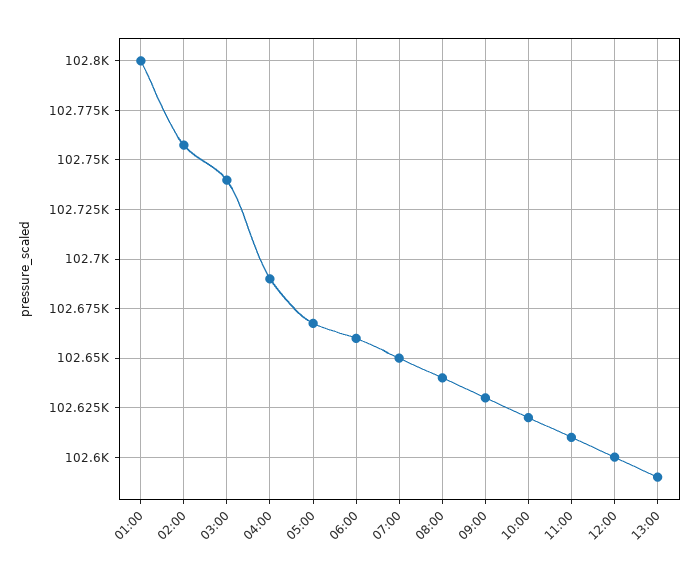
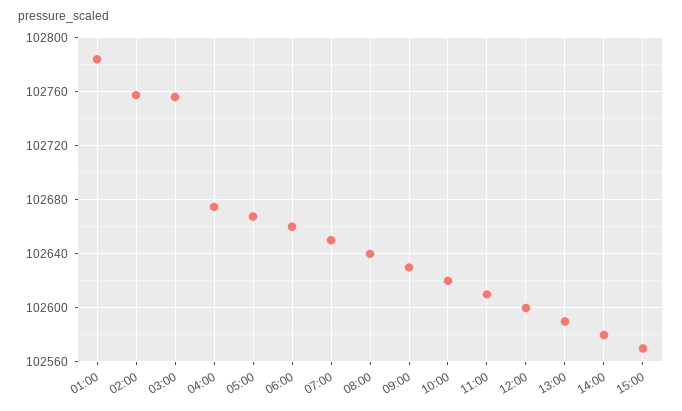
01:00: 102800 -> 102785
03:00: 102740 -> 102755
04:00: 102690 -> 102675
14:00: none -> 102580
15:00: none -> 102570

